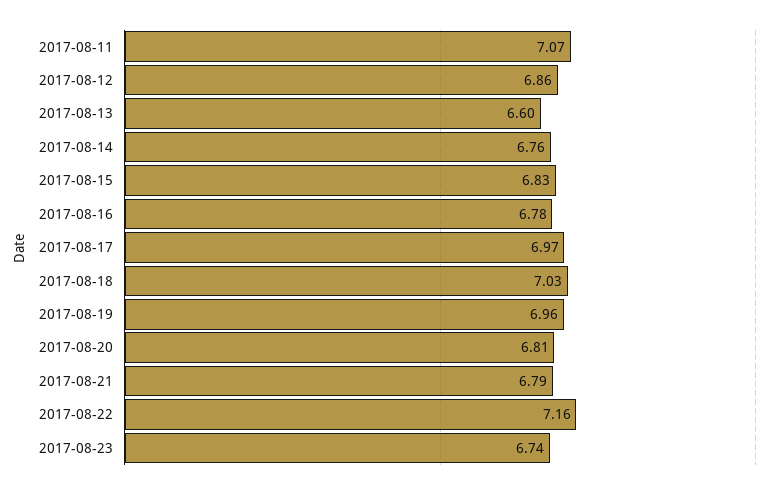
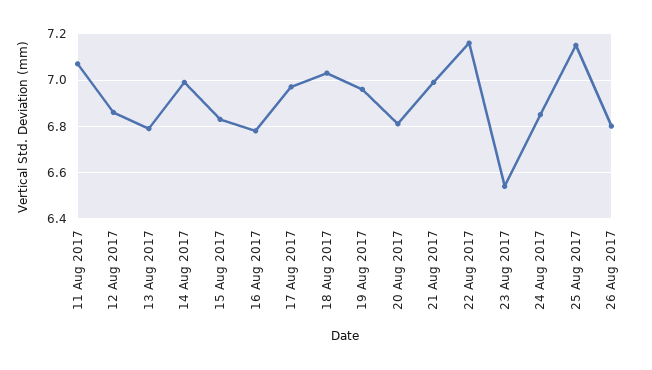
2017-08-13: 6.6 -> 6.8
2017-08-14: 6.76 -> 7
2017-08-21: 6.79 -> 7
2017-08-23: 6.74 -> 6.55
24 Aug 2017: none -> 6.85
25 Aug 2017: none -> 7.15
26 Aug 2017: none -> 6.8

